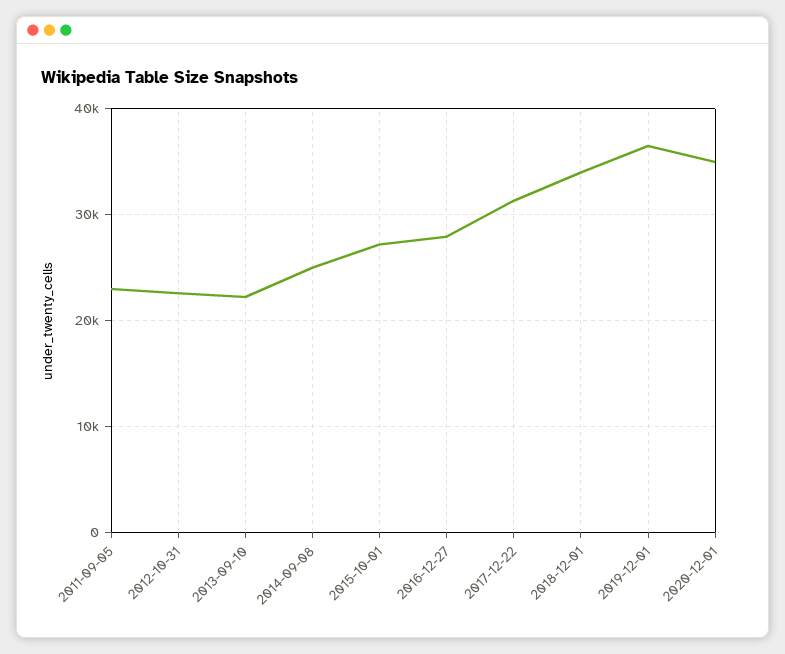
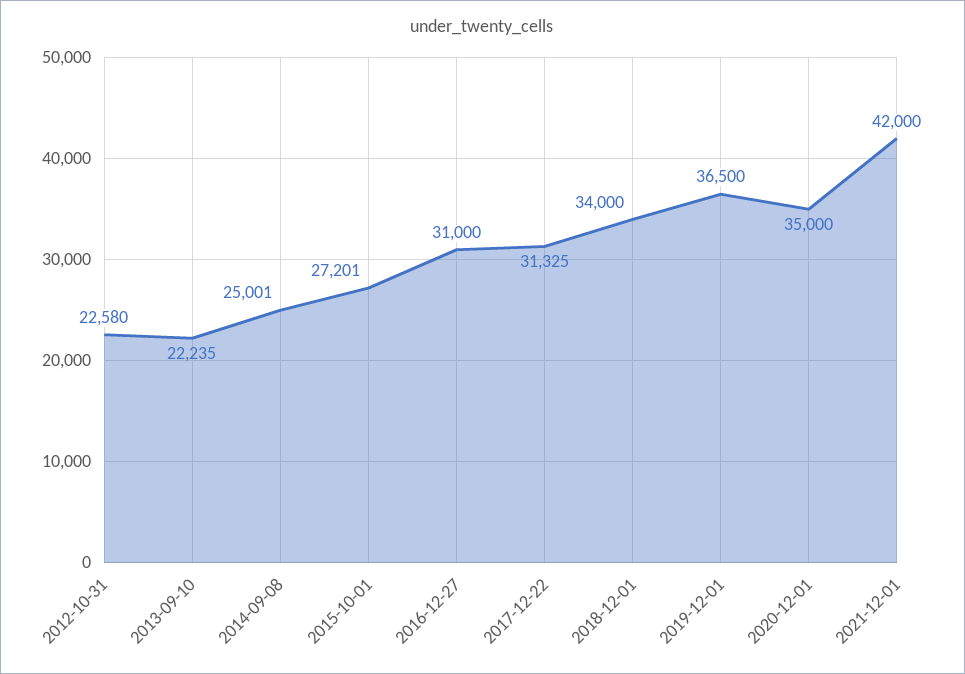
2011-09-05: 23000 -> none
2016-12-27: 28000 -> 31000
2021-12-01: none -> 42000

